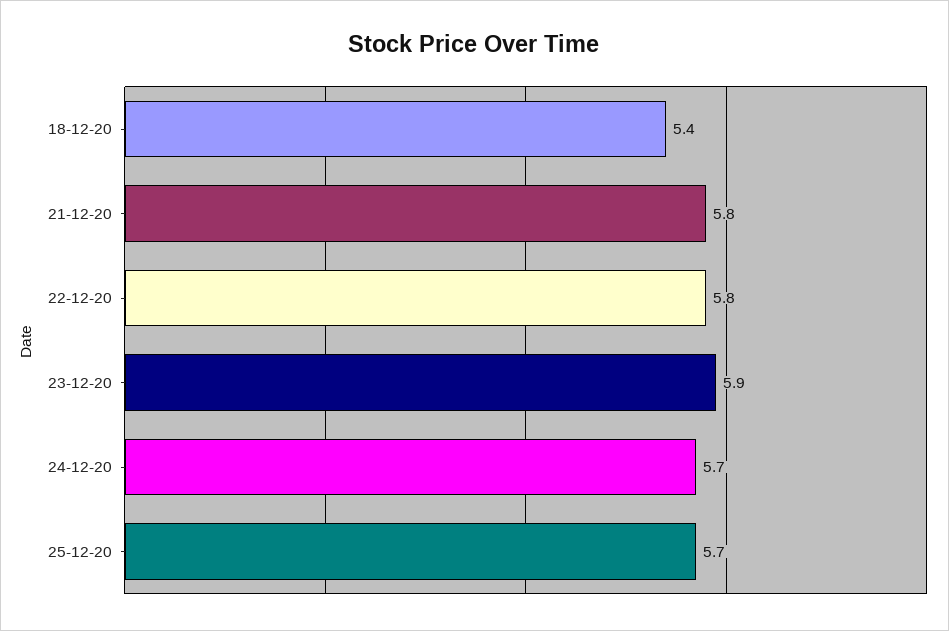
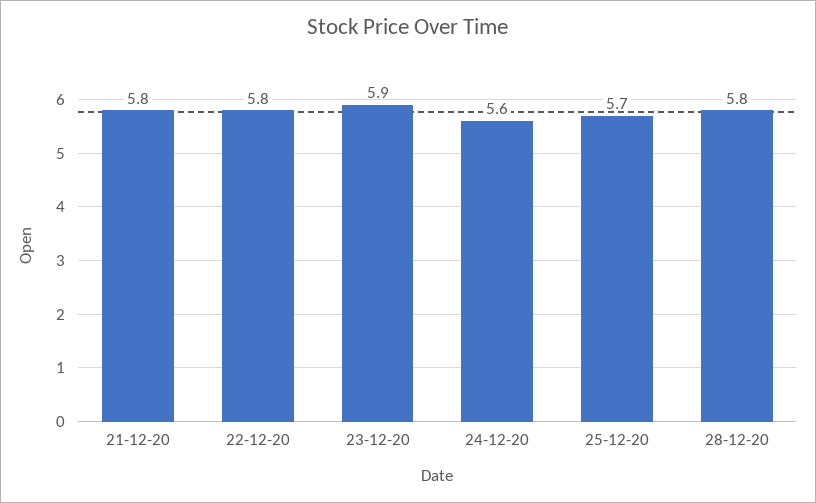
18-12-20: 5.4 -> none
24-12-20: 5.7 -> 5.6
28-12-20: none -> 5.8

